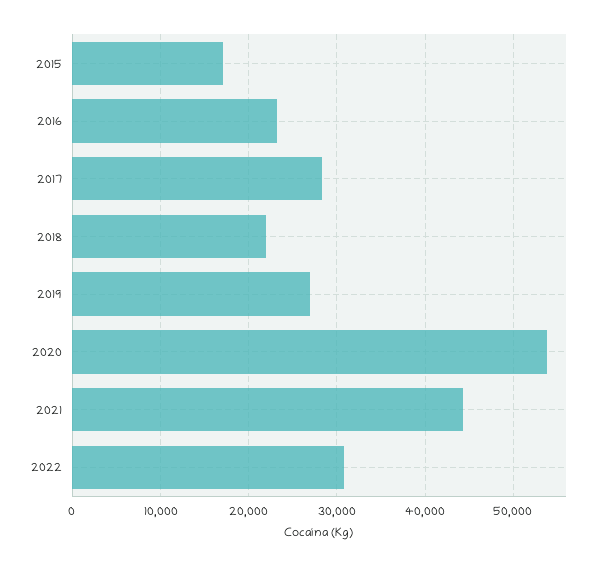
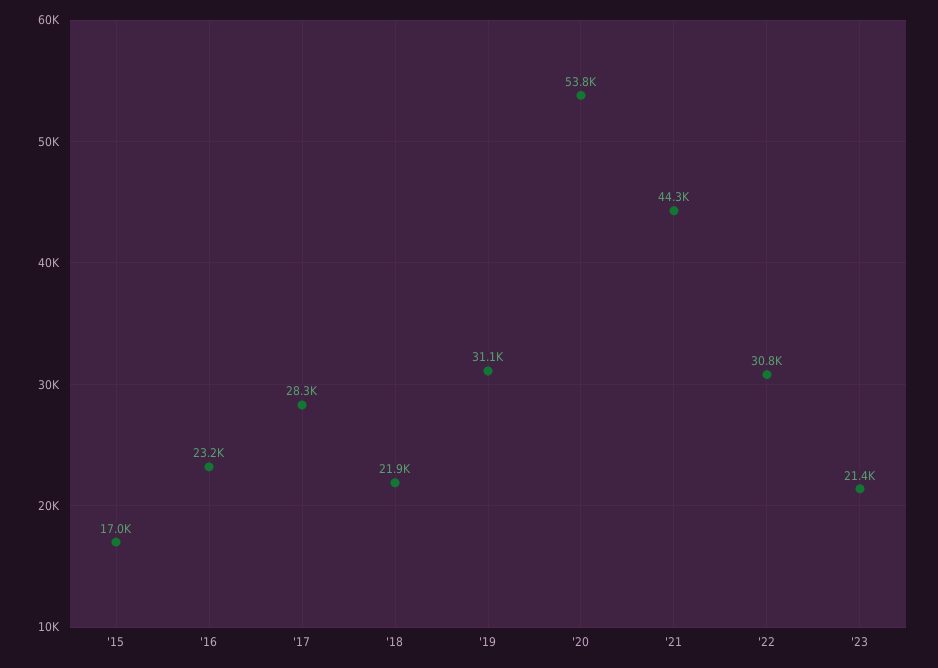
2019: 27000 -> 31100
'23: none -> 21400

